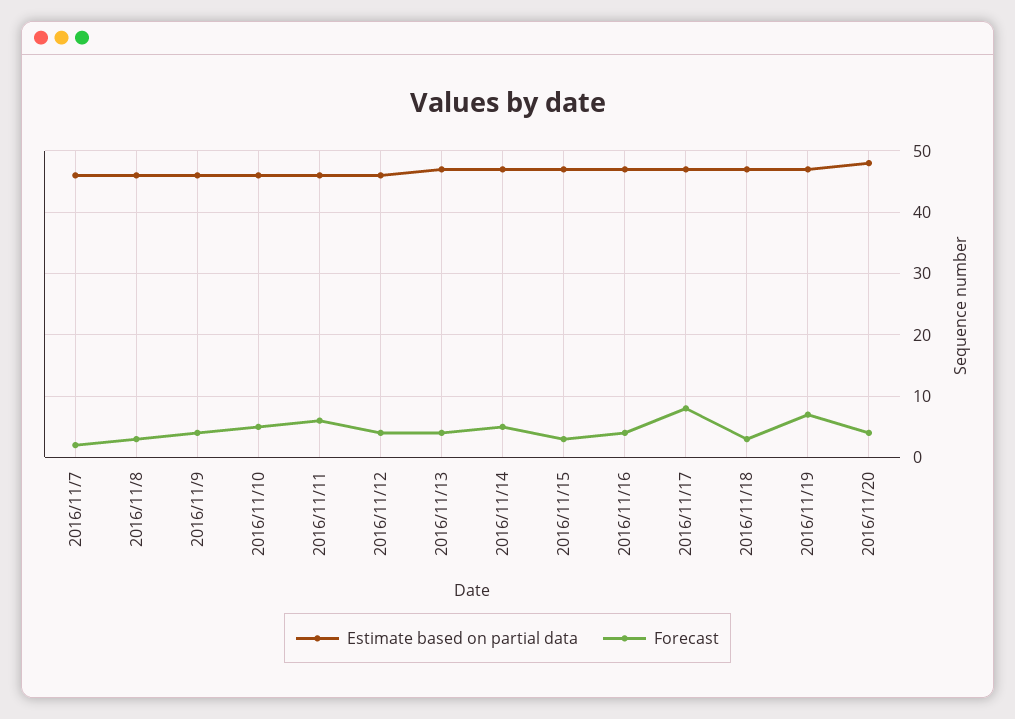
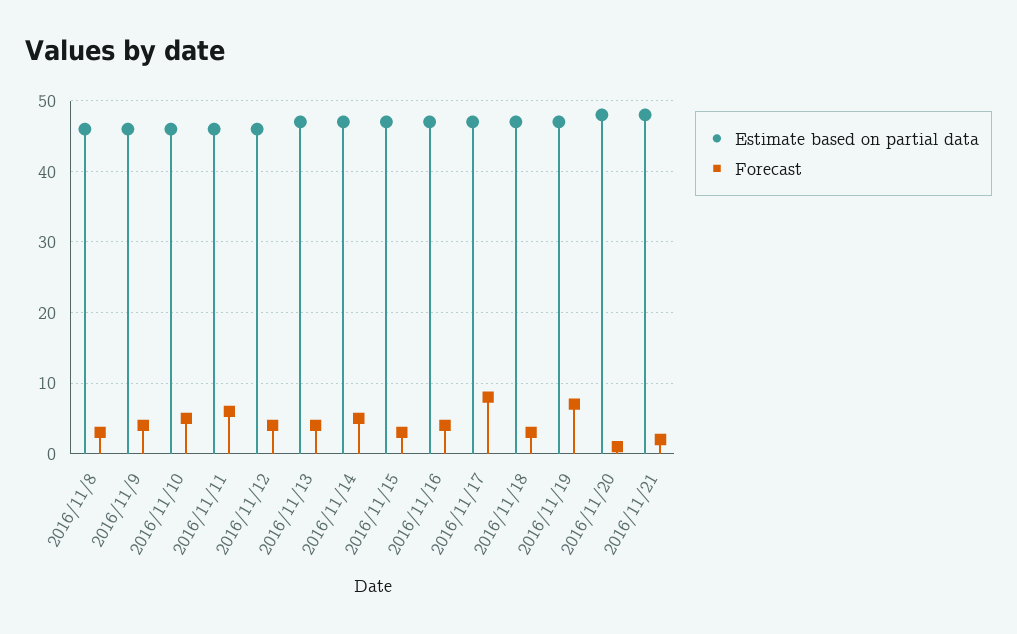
Estimate based on partial data, 2016/11/7: 46 -> none
Forecast, 2016/11/7: 2 -> none
Forecast, 2016/11/20: 4 -> 1
Estimate based on partial data, 2016/11/21: none -> 48
Forecast, 2016/11/21: none -> 2

